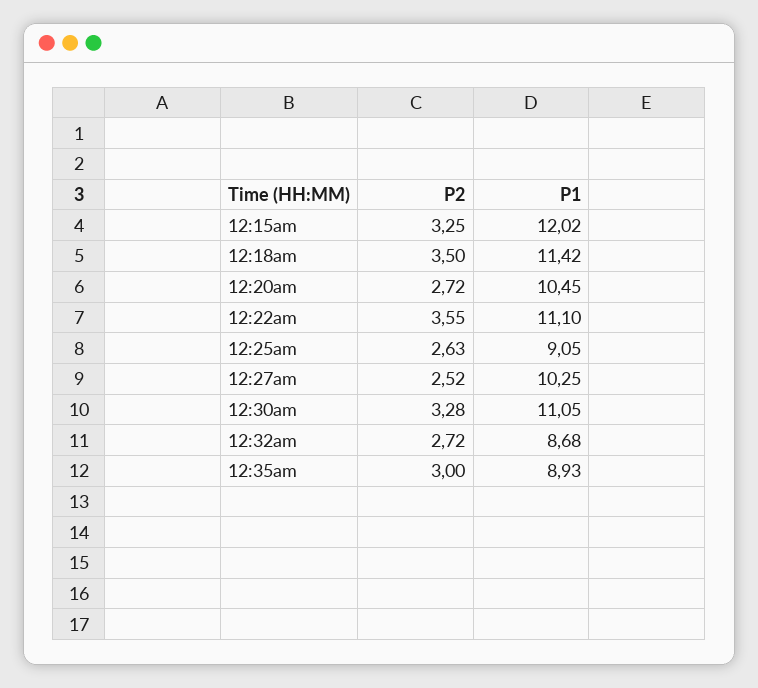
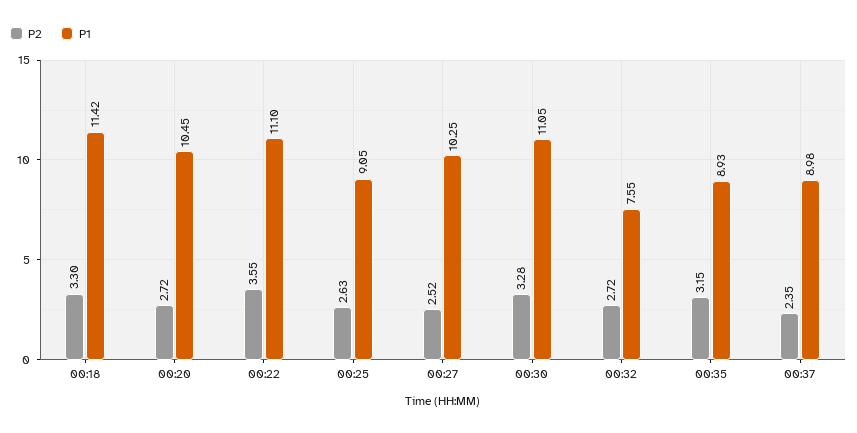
P2, 12:15am: 3.25 -> none
P1, 12:15am: 12.02 -> none
P2, 12:18am: 3.5 -> 3.3
P1, 12:32am: 8.68 -> 7.55
P2, 12:35am: 3 -> 3.15
P2, 00:37: none -> 2.35
P1, 00:37: none -> 8.98

